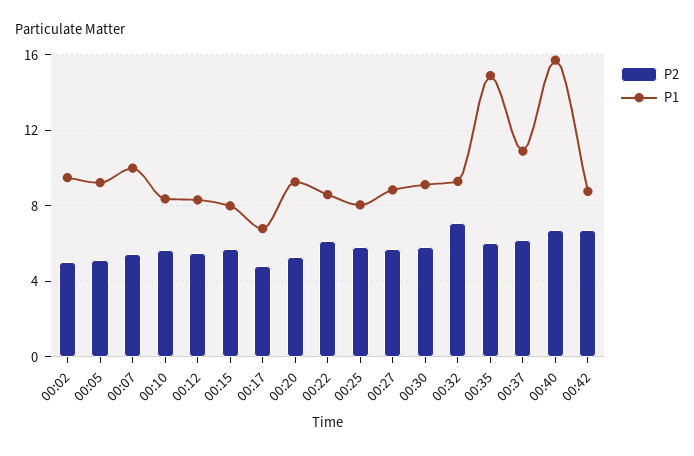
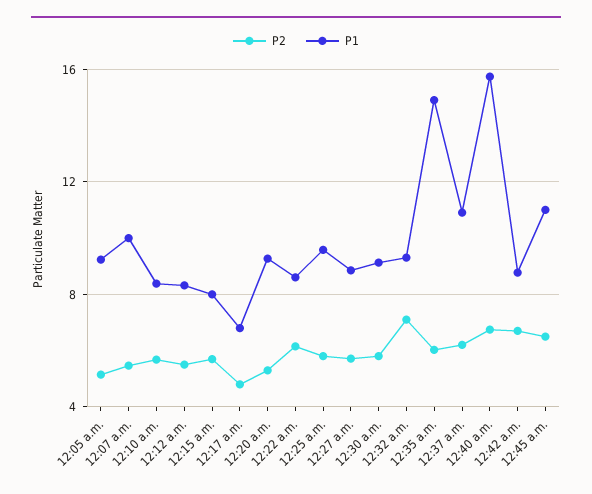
P2, 00:02: 5 -> none
P1, 00:02: 9.5 -> none
P1, 00:25: 8 -> 9.5
P2, 12:45 a.m.: none -> 6.5
P1, 12:45 a.m.: none -> 11

